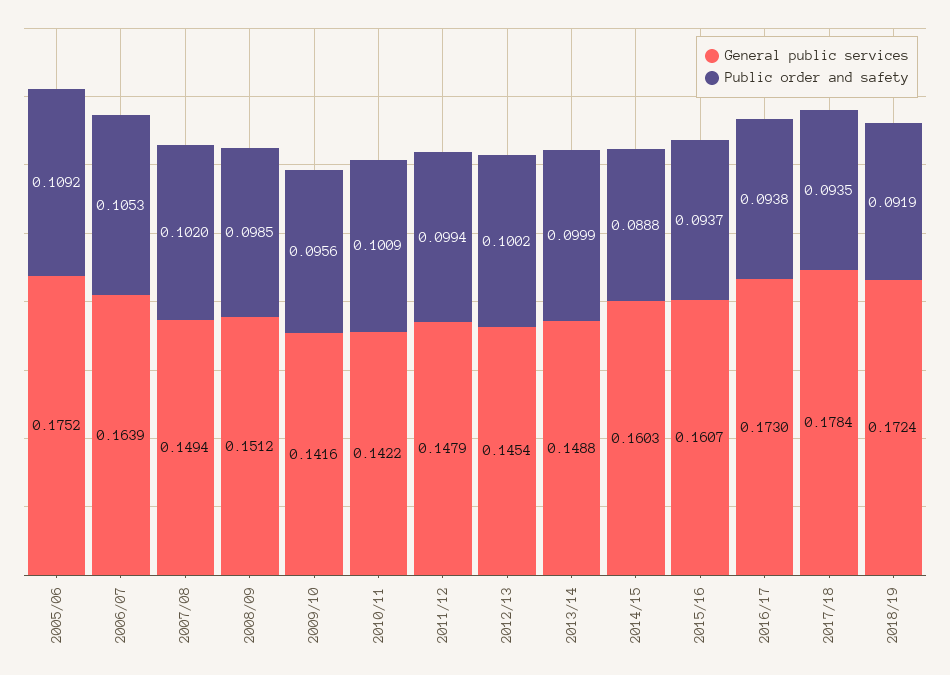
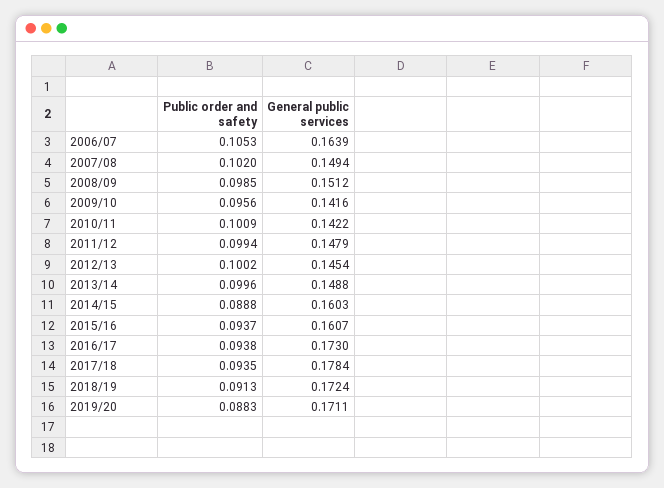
General public services, 2005/06: 0.1752 -> none
Public order and safety, 2005/06: 0.1092 -> none
Public order and safety, 2013/14: 0.0999 -> 0.0996
Public order and safety, 2018/19: 0.0919 -> 0.0913
Public order and safety, 2019/20: none -> 0.0883
General public services, 2019/20: none -> 0.1711

